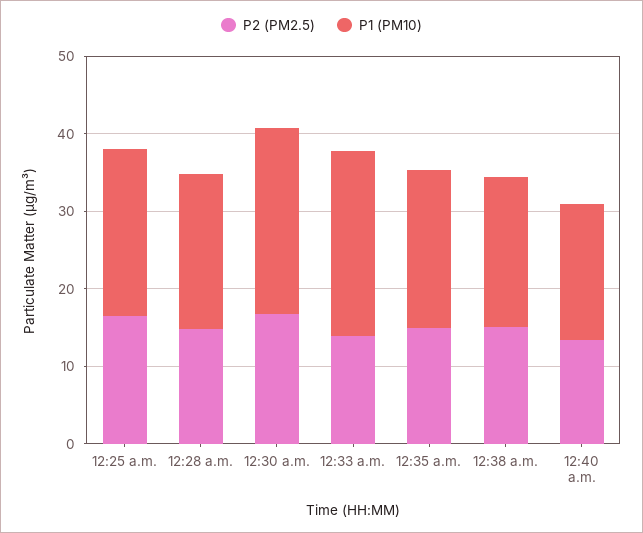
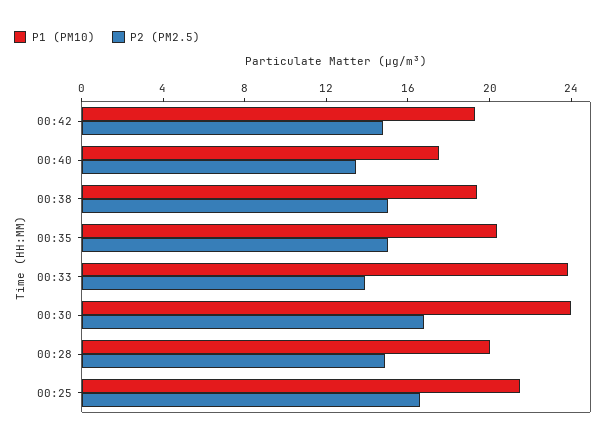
P1 (PM10), 00:42: none -> 19
P2 (PM2.5), 00:42: none -> 15

